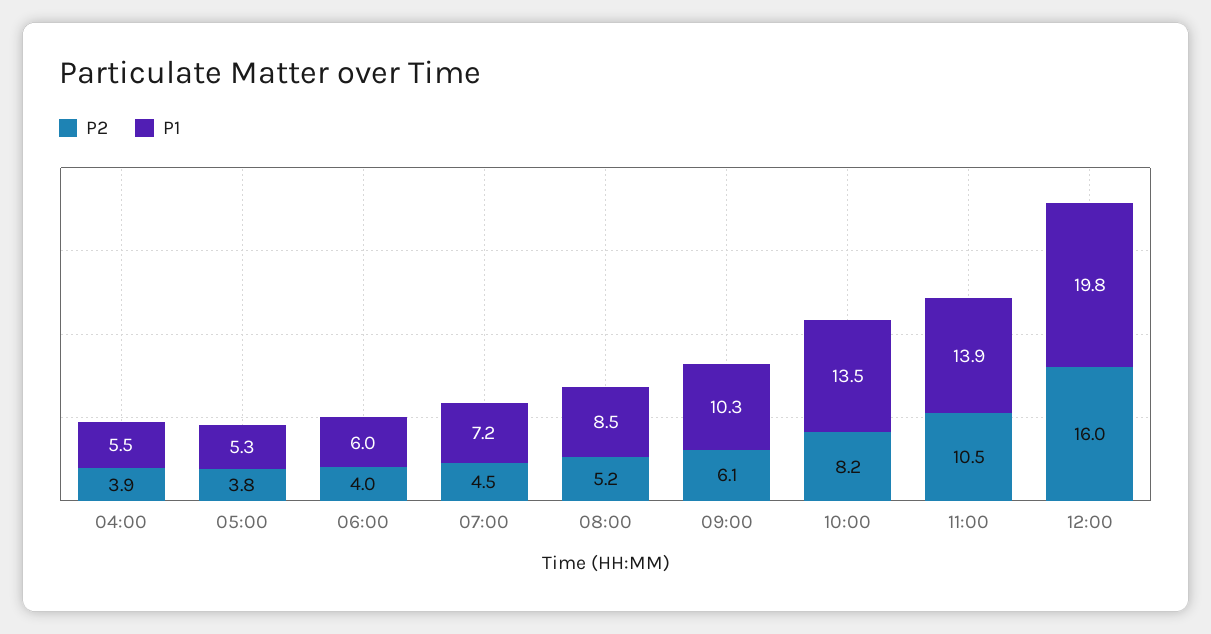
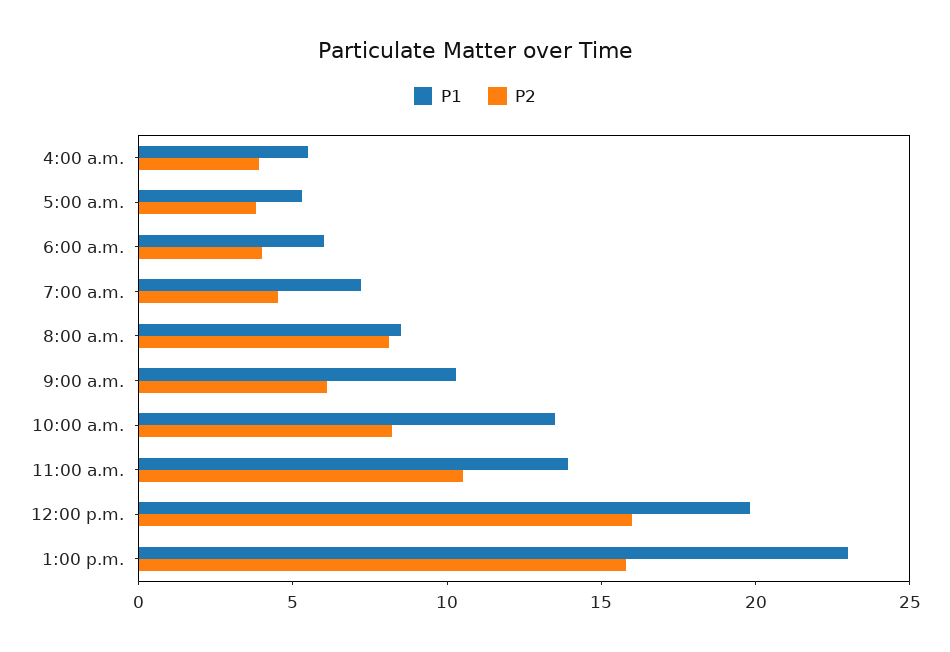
P2, 08:00: 5.2 -> 8
P1, 1:00 p.m.: none -> 23
P2, 1:00 p.m.: none -> 16

